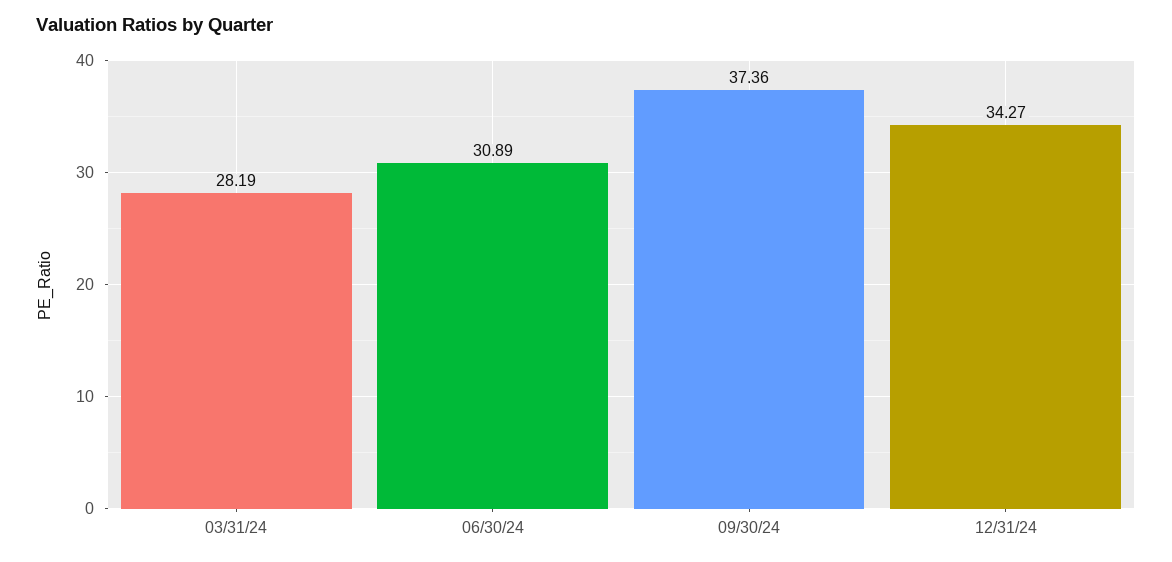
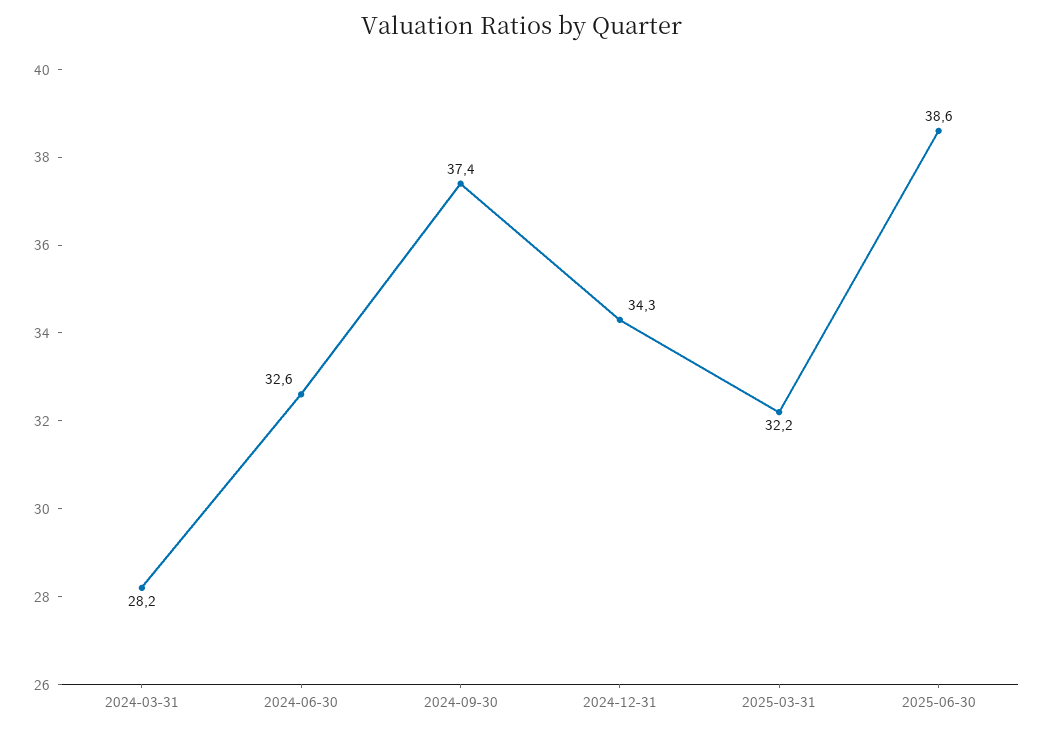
06/30/24: 30.89 -> 32.6
2025-03-31: none -> 32.2
2025-06-30: none -> 38.6

